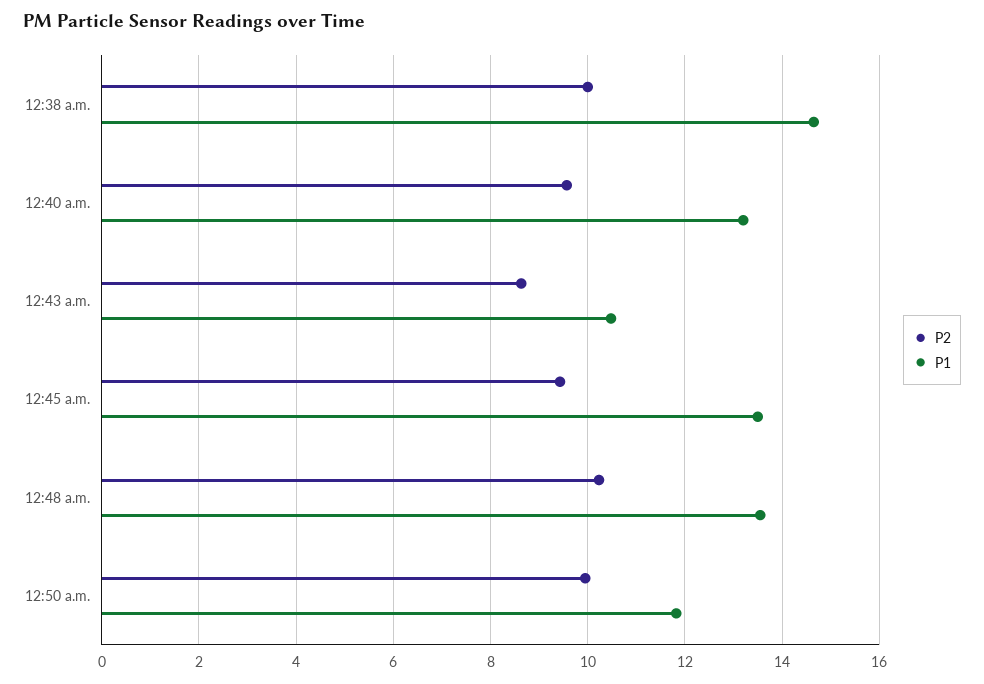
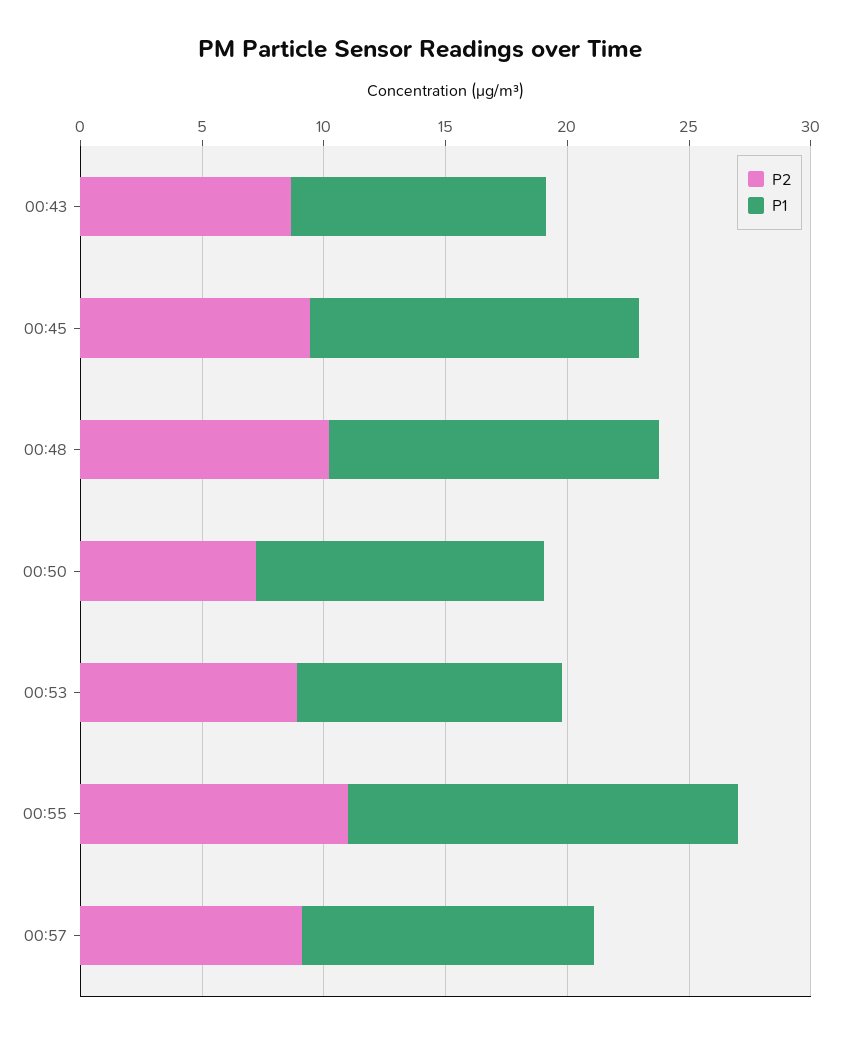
P2, 12:38 a.m.: 10 -> none
P1, 12:38 a.m.: 14.6 -> none
P2, 12:40 a.m.: 9.6 -> none
P1, 12:40 a.m.: 13.2 -> none
P2, 12:50 a.m.: 10 -> 7
P2, 00:53: none -> 9
P1, 00:53: none -> 11
P2, 00:55: none -> 11
P1, 00:55: none -> 16
P2, 00:57: none -> 9
P1, 00:57: none -> 12

